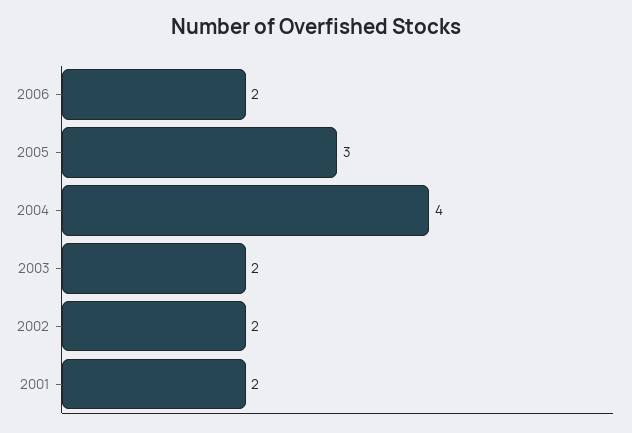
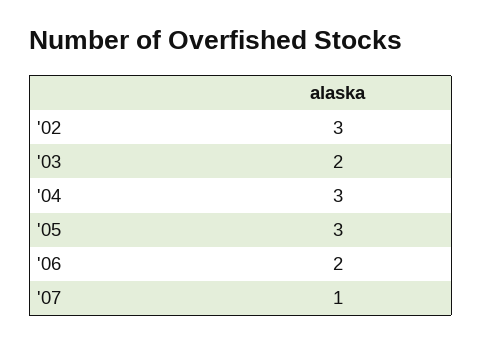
2004: 4 -> 3
2002: 2 -> 3
2001: 2 -> none
'07: none -> 1

